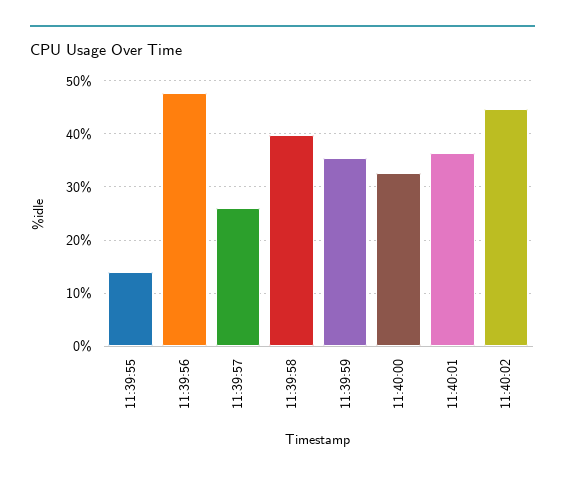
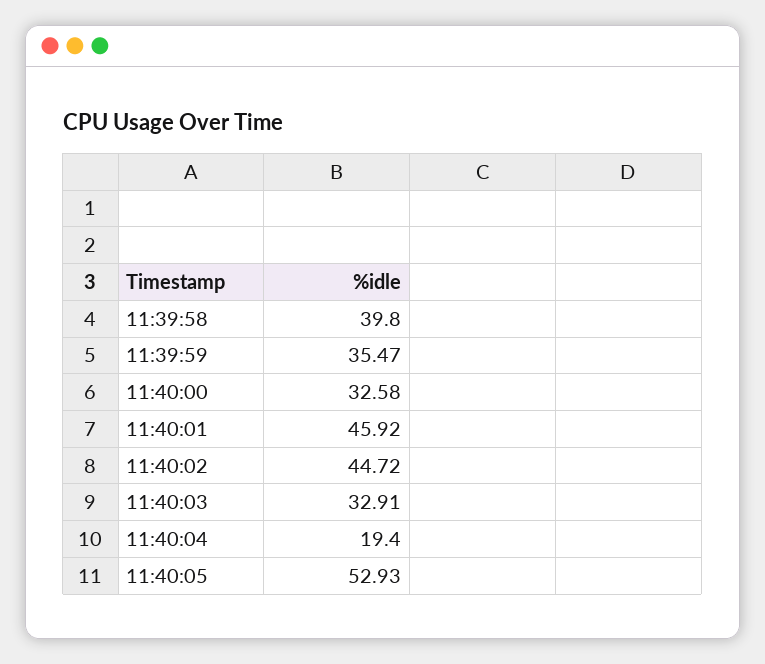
11:39:55: 14 -> none
11:39:56: 48 -> none
11:39:57: 26 -> none
11:40:01: 36 -> 45.92
11:40:03: none -> 32.91
11:40:04: none -> 19.4
11:40:05: none -> 52.93

